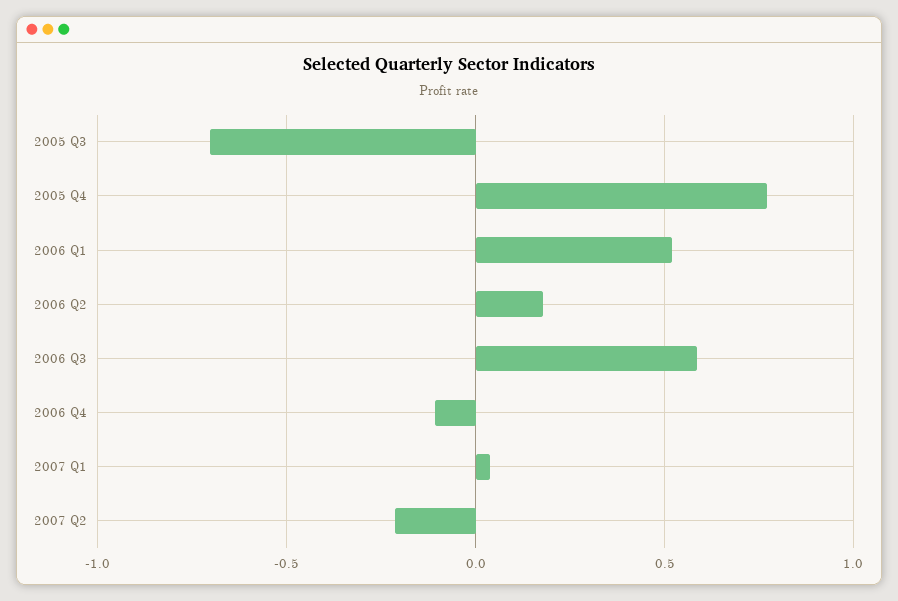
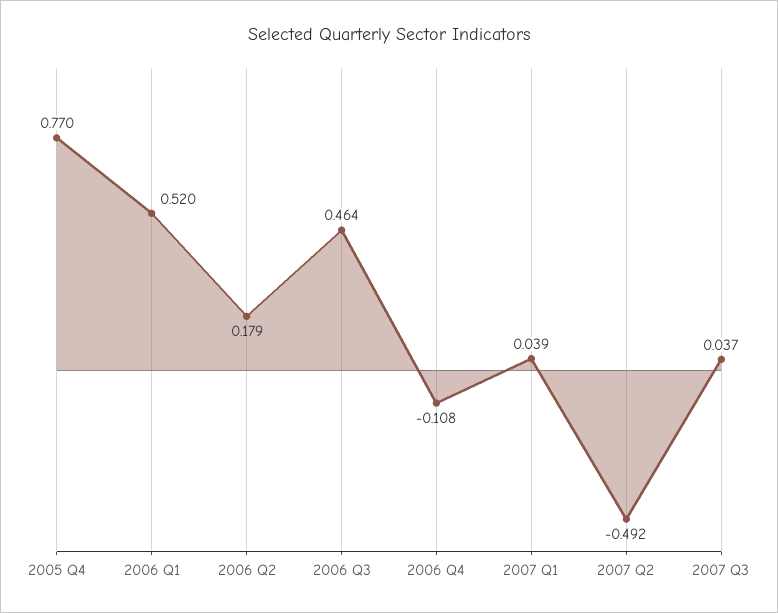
2005 Q3: -0.7 -> none
2006 Q3: 0.6 -> 0.464
2007 Q2: -0.2 -> -0.492
2007 Q3: none -> 0.037

